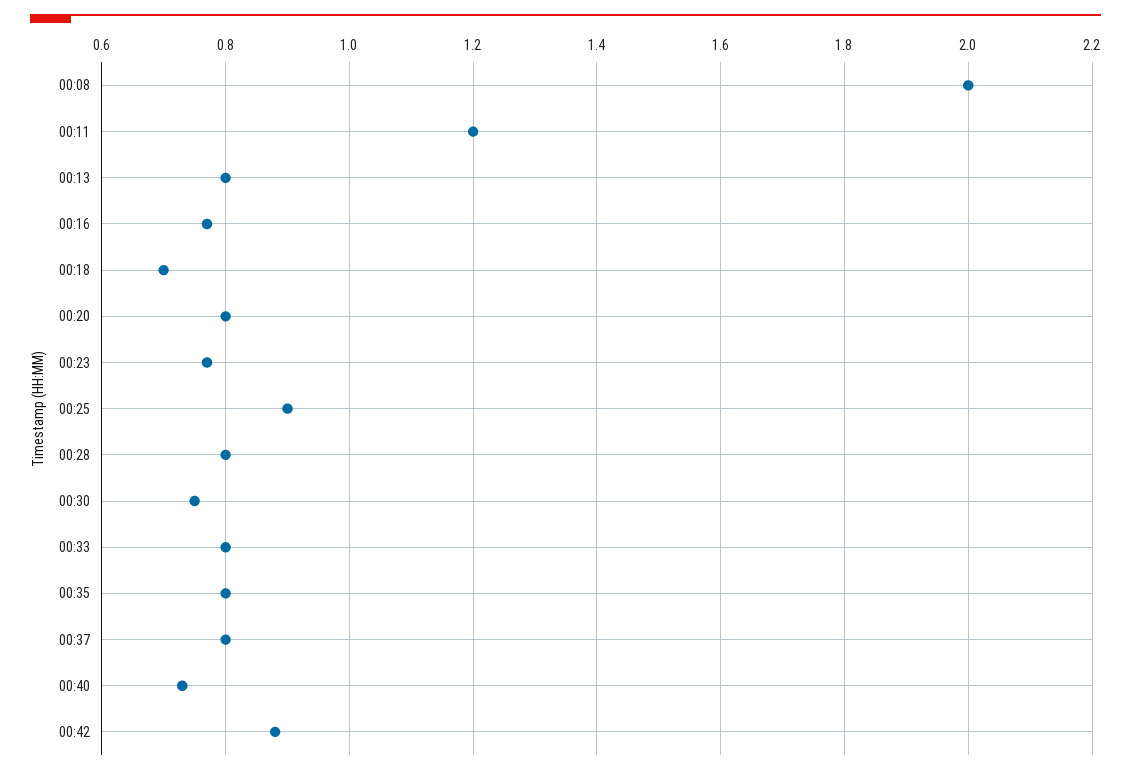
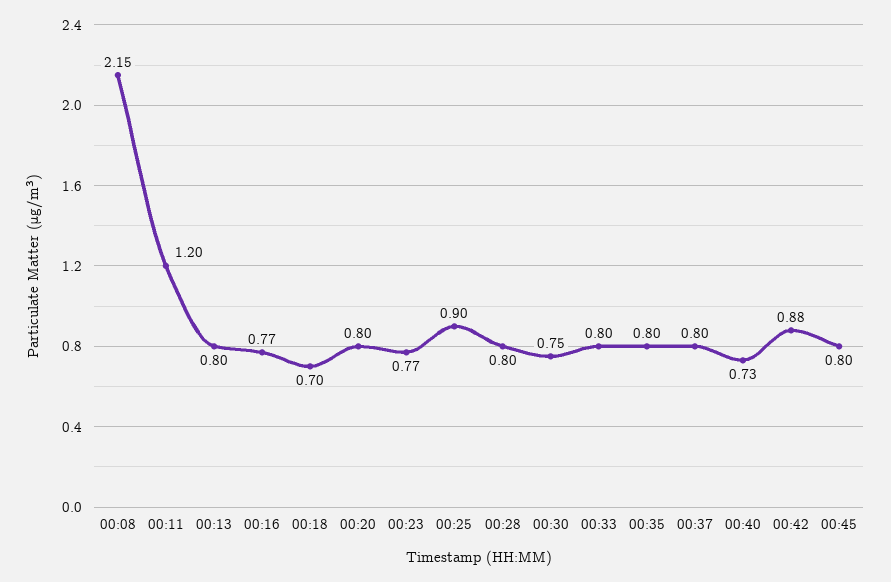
00:08: 2 -> 2.15
00:45: none -> 0.8

